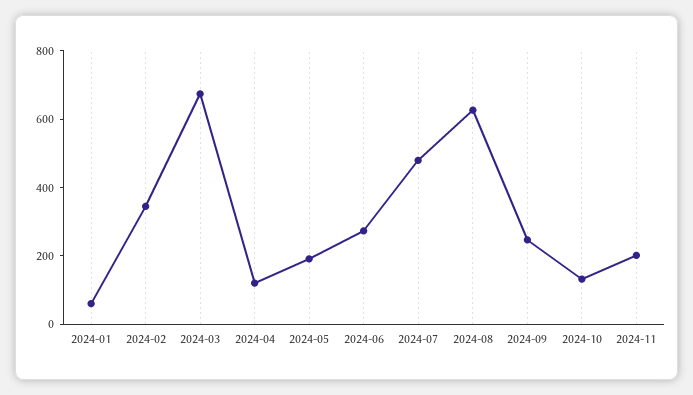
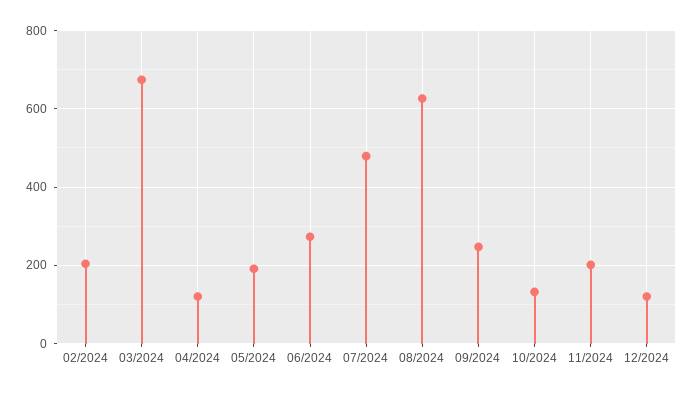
2024-01: 50 -> none
2024-02: 350 -> 200
12/2024: none -> 120

